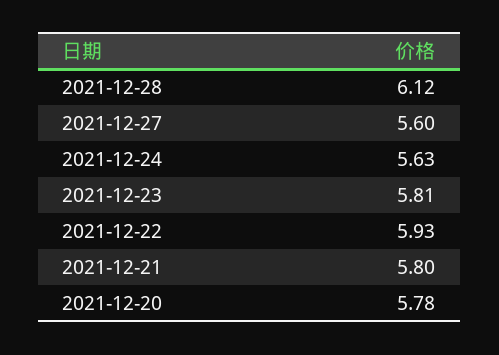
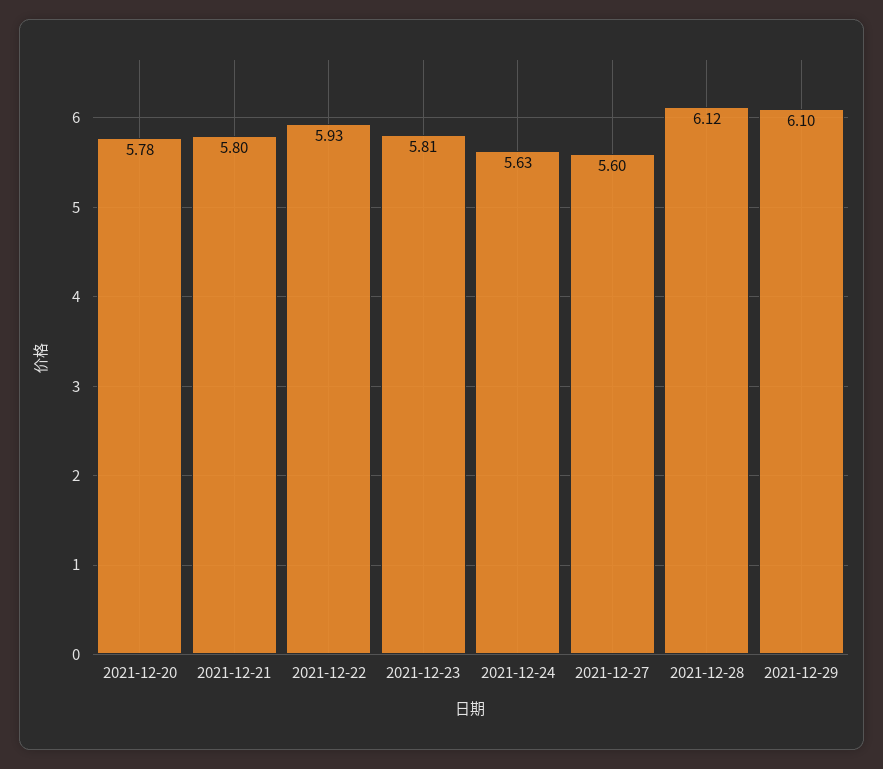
2021-12-29: none -> 6.1

